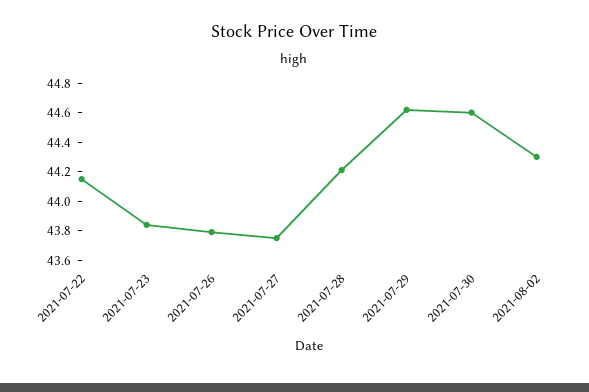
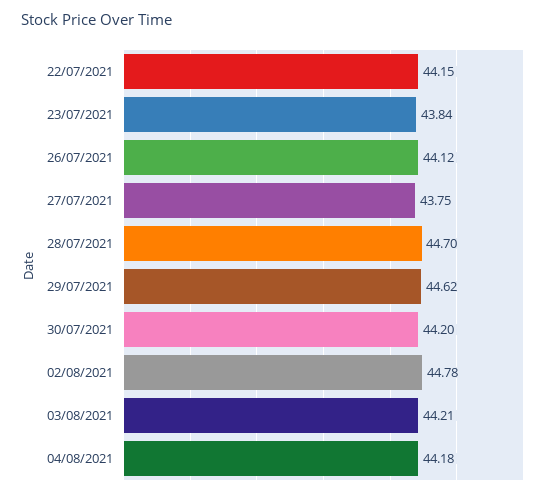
2021-07-26: 43.8 -> 44.12
2021-07-28: 44.2 -> 44.7
2021-07-30: 44.6 -> 44.2
2021-08-02: 44.3 -> 44.78
03/08/2021: none -> 44.21
04/08/2021: none -> 44.18

